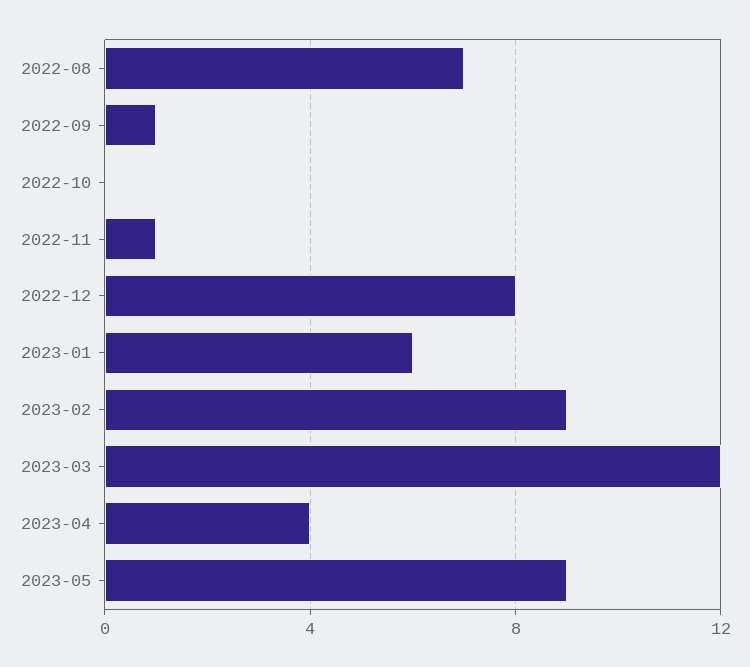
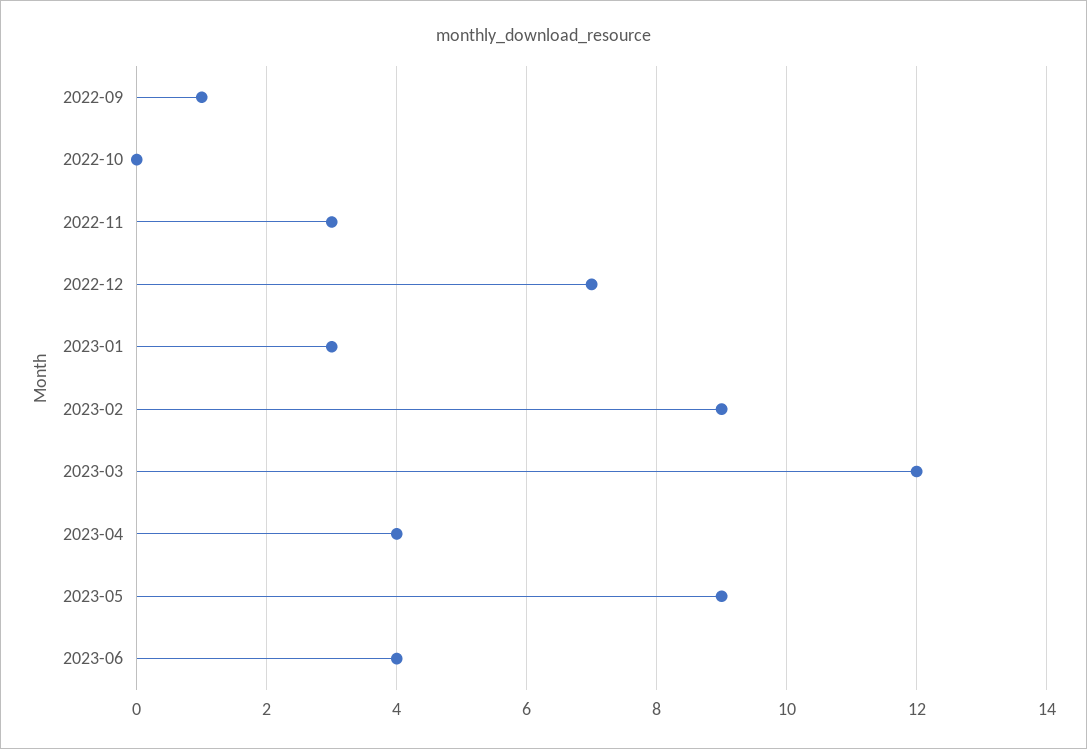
2022-08: 7 -> none
2022-11: 1 -> 3
2022-12: 8 -> 7
2023-01: 6 -> 3
2023-06: none -> 4

